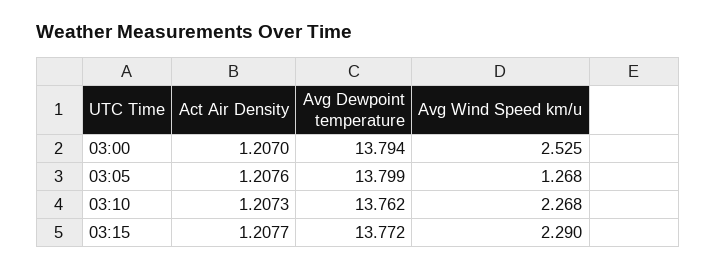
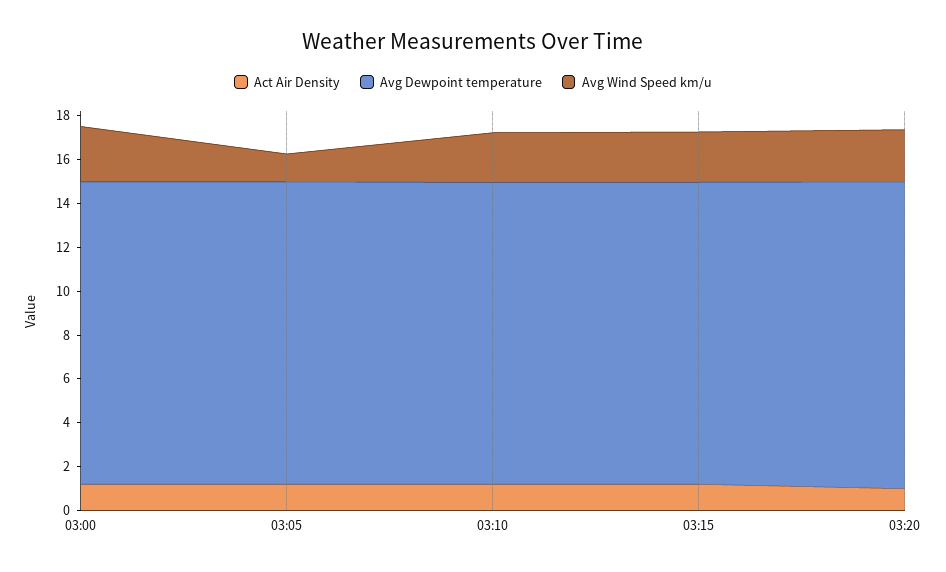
Act Air Density, 03:20: none -> 1
Avg Dewpoint temperature, 03:20: none -> 14
Avg Wind Speed km/u, 03:20: none -> 2.5

